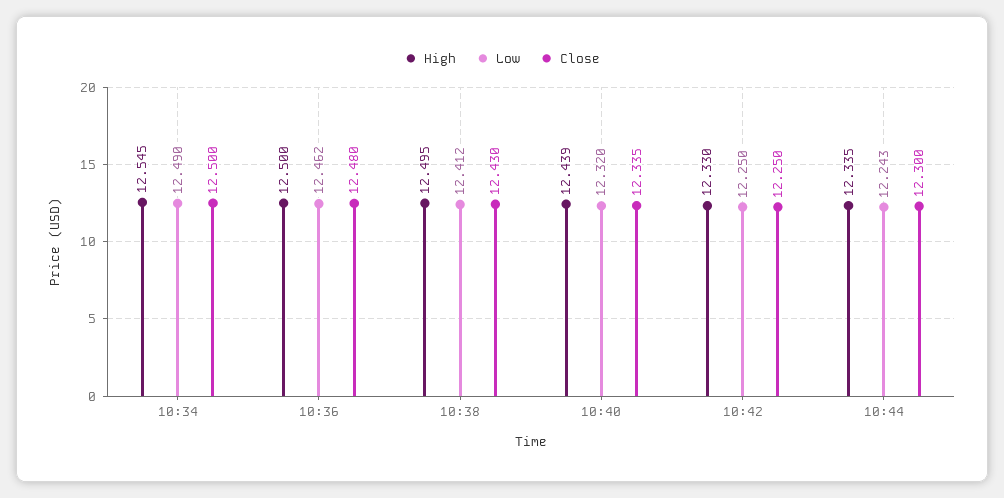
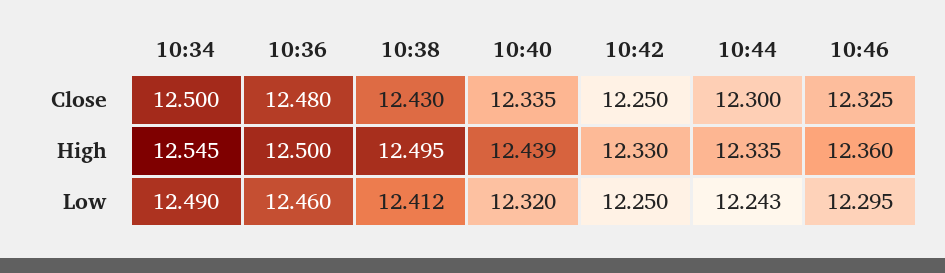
Low, 10:36: 12.462 -> 12.46
Close, 10:46: none -> 12.325
High, 10:46: none -> 12.36
Low, 10:46: none -> 12.295

